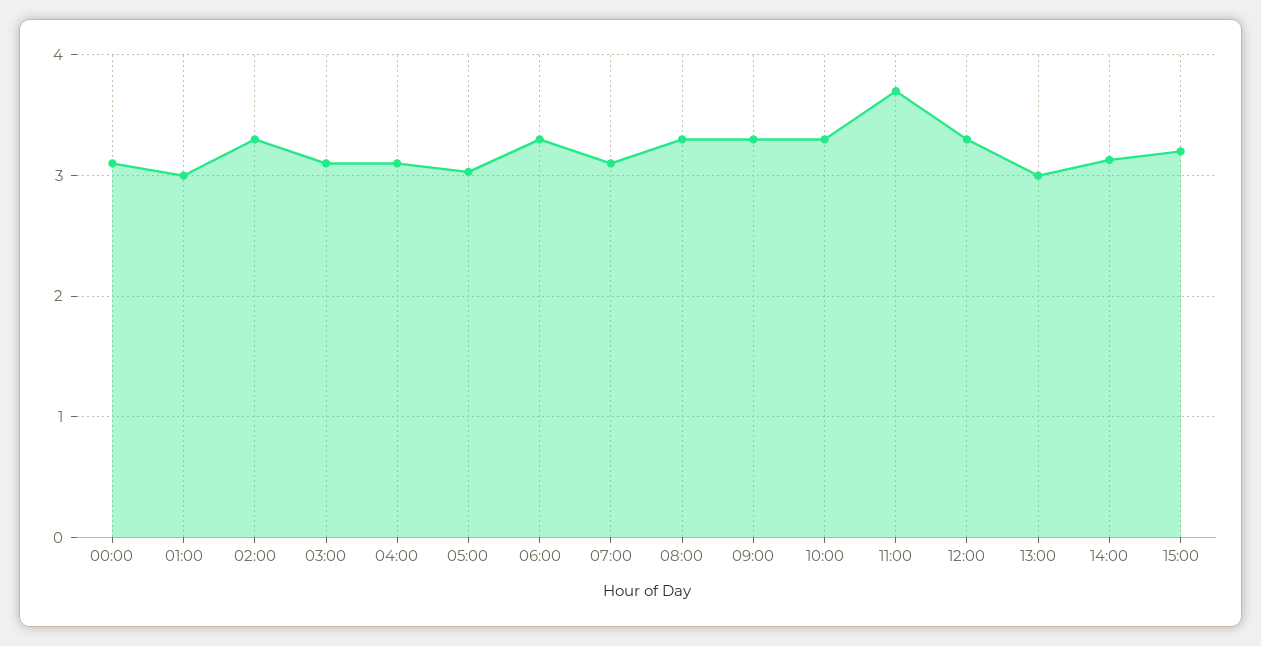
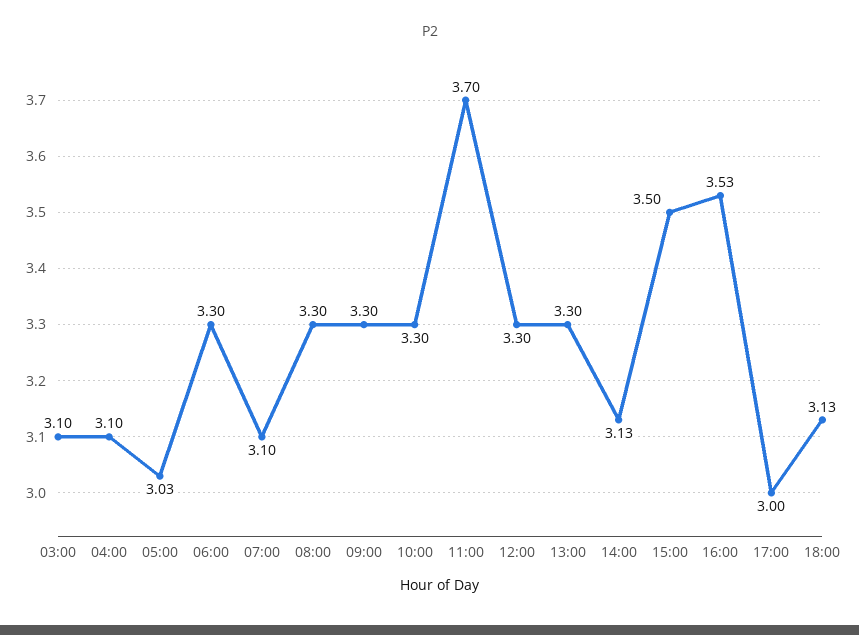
00:00: 3.1 -> none
01:00: 3 -> none
02:00: 3.3 -> none
13:00: 3 -> 3.3
15:00: 3.2 -> 3.5
16:00: none -> 3.53
17:00: none -> 3
18:00: none -> 3.13

